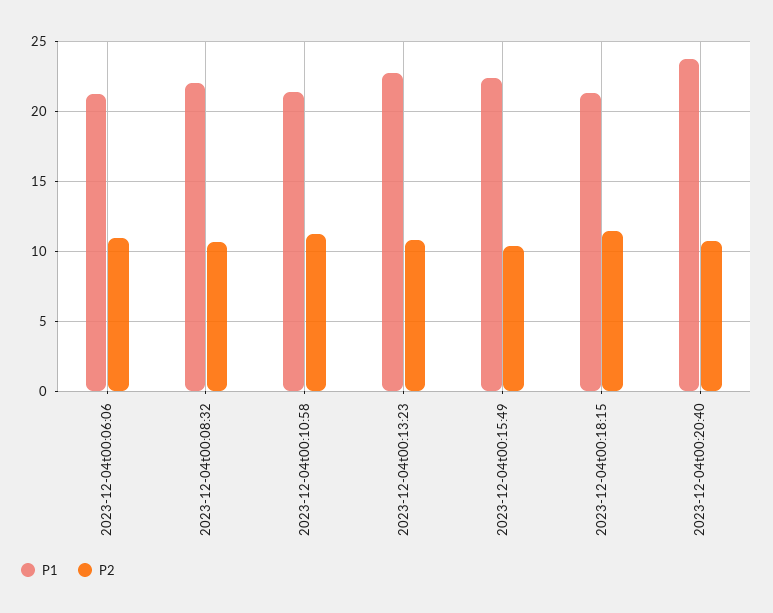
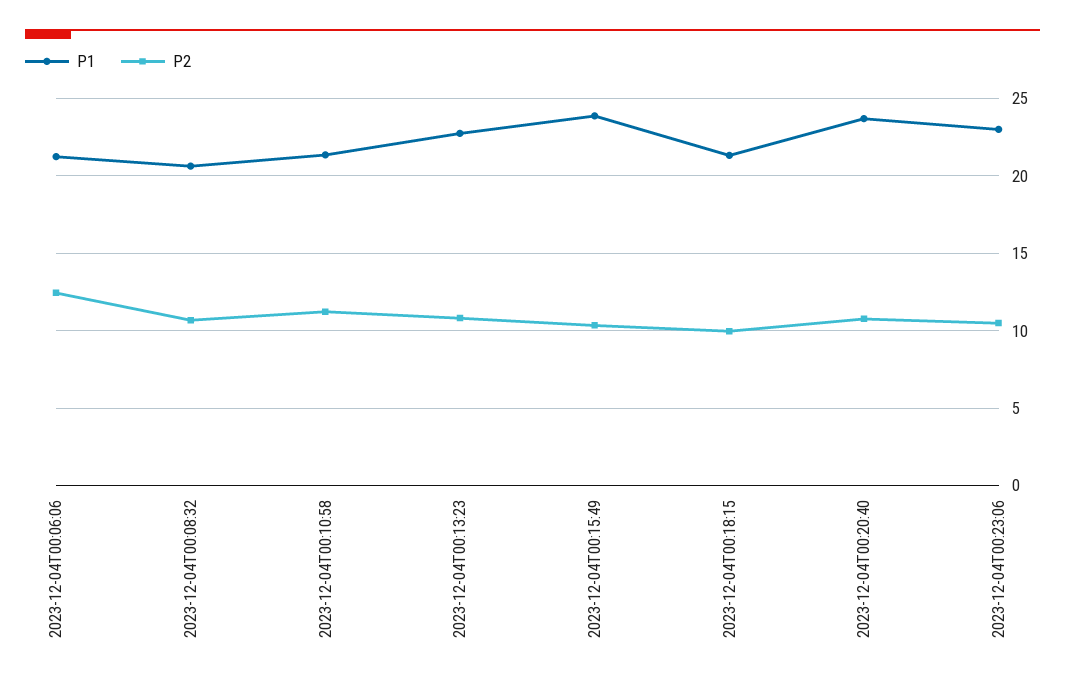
P2, 2023-12-04t00:06:06: 11 -> 12.5
P1, 2023-12-04t00:08:32: 22 -> 20.5
P1, 2023-12-04t00:15:49: 22.5 -> 24
P2, 2023-12-04t00:18:15: 11.5 -> 10
P1, 2023-12-04T00:23:06: none -> 23
P2, 2023-12-04T00:23:06: none -> 10.5

